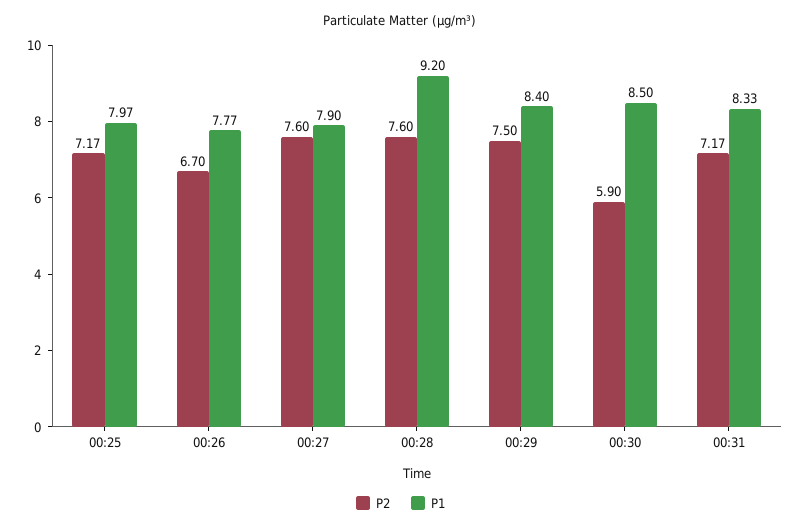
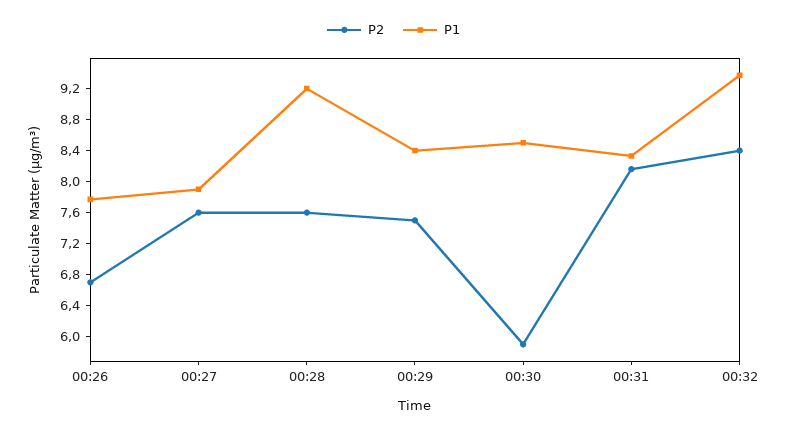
P2, 00:25: 7.17 -> none
P1, 00:25: 7.97 -> none
P2, 00:31: 7.17 -> 8.2
P2, 00:32: none -> 8.4
P1, 00:32: none -> 9.4

